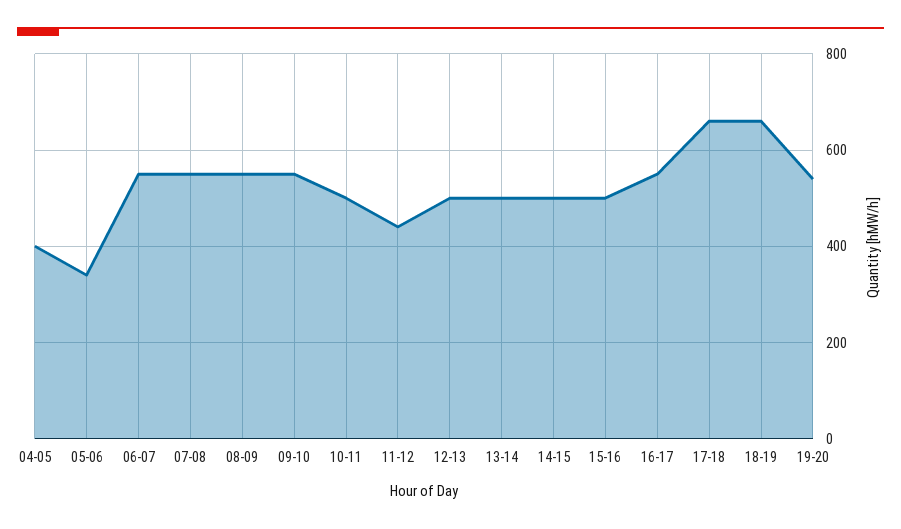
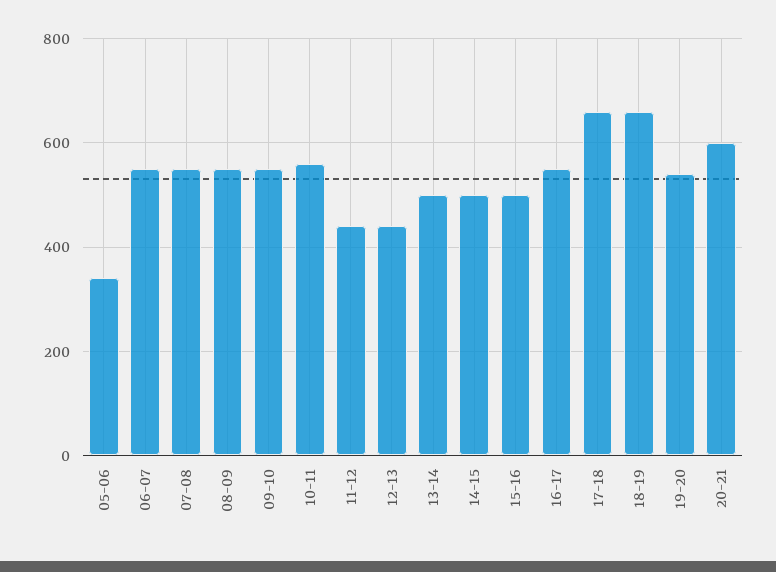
04-05: 400 -> none
10-11: 500 -> 560
12-13: 500 -> 440
20-21: none -> 600

